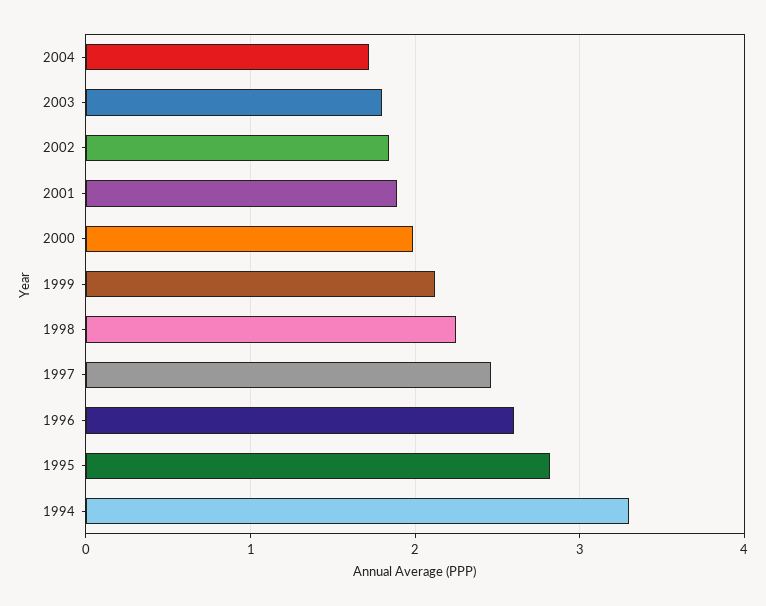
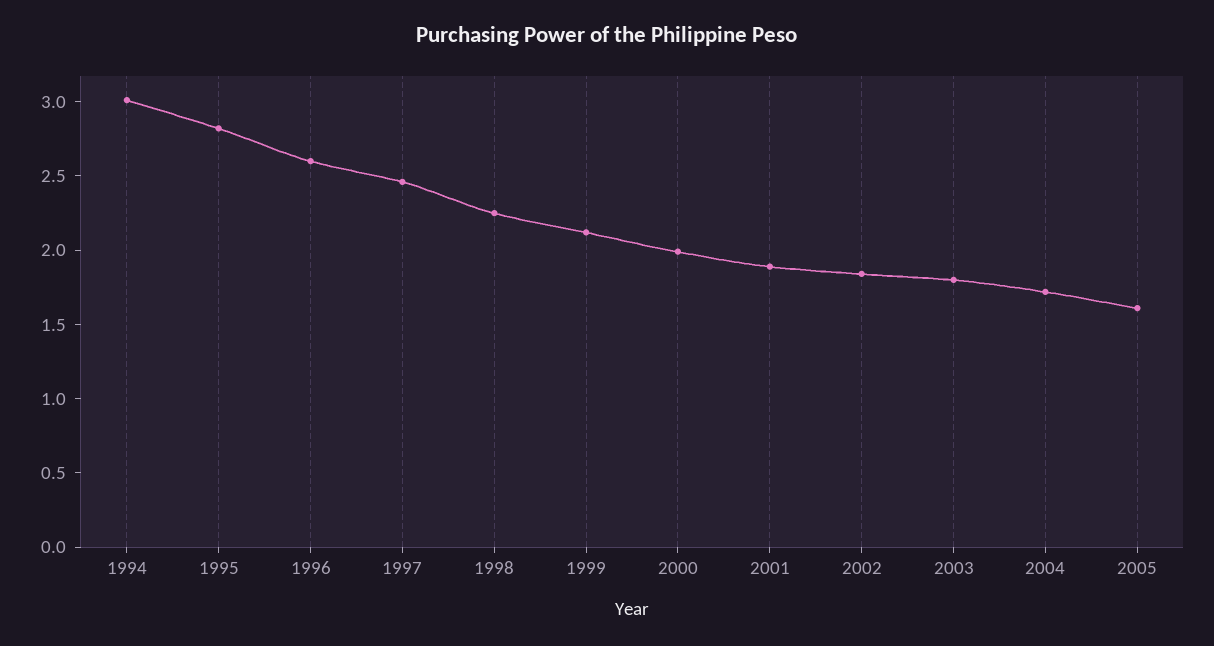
1994: 3.3 -> 3
2005: none -> 1.6

